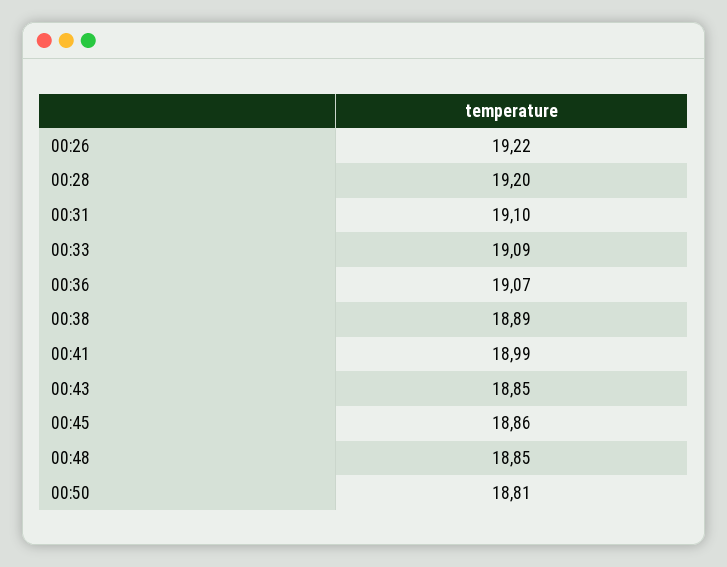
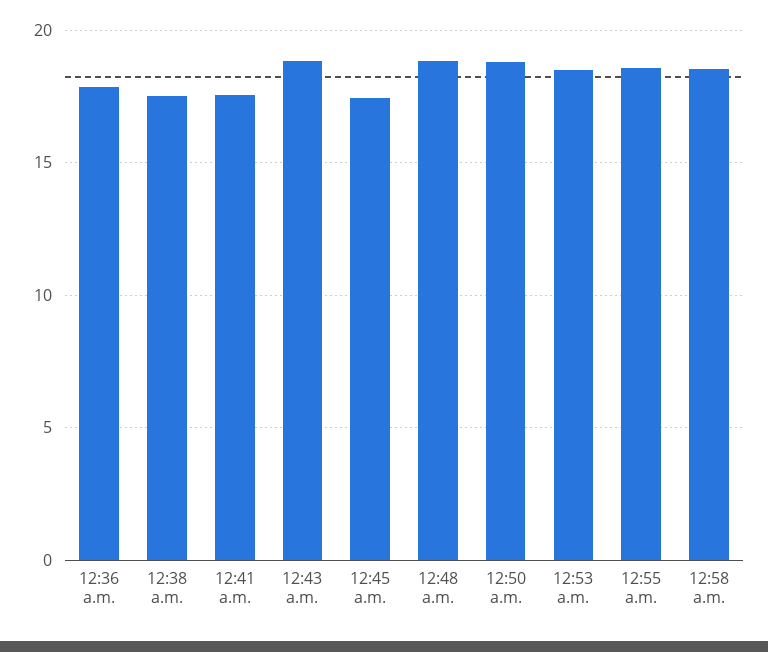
00:26: 19.22 -> none
00:28: 19.2 -> none
00:31: 19.1 -> none
00:33: 19.09 -> none
00:36: 19.07 -> 18
00:38: 18.89 -> 17.5
00:41: 18.99 -> 17.5
00:45: 18.86 -> 17.5
12:53 a.m.: none -> 18.5
12:55 a.m.: none -> 18.5
12:58 a.m.: none -> 18.5

